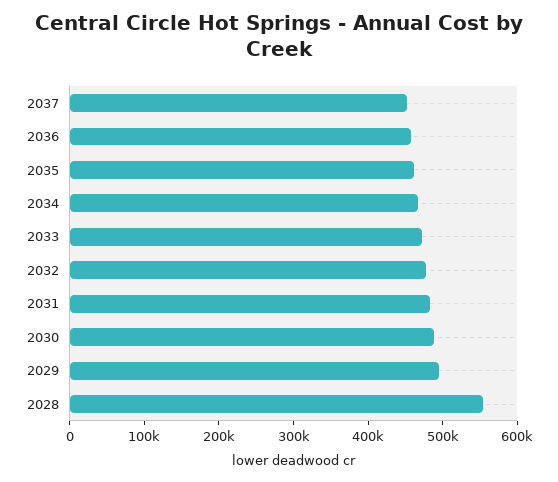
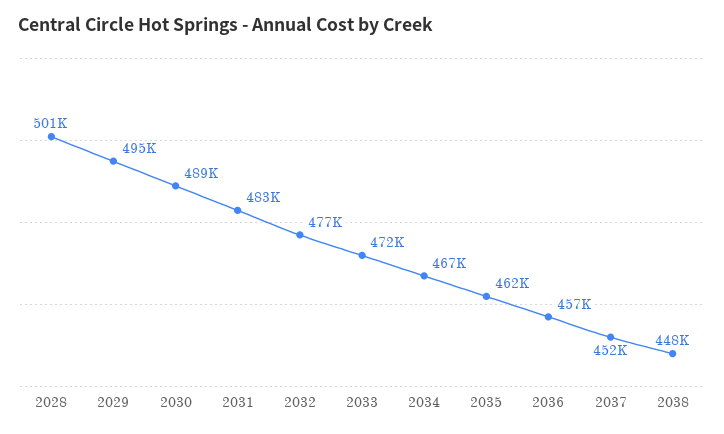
2028: 560000 -> 501000
2038: none -> 448000

